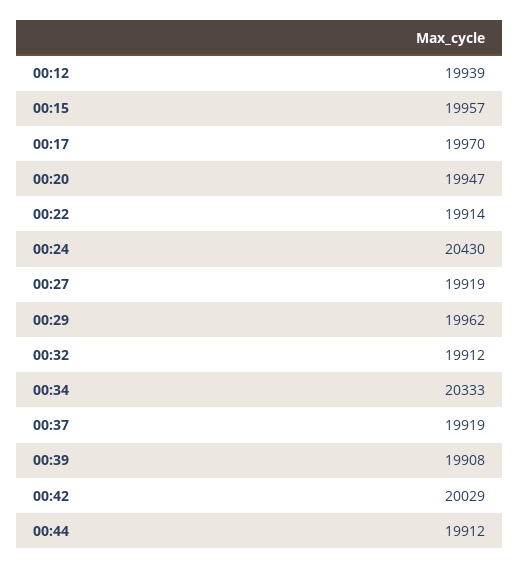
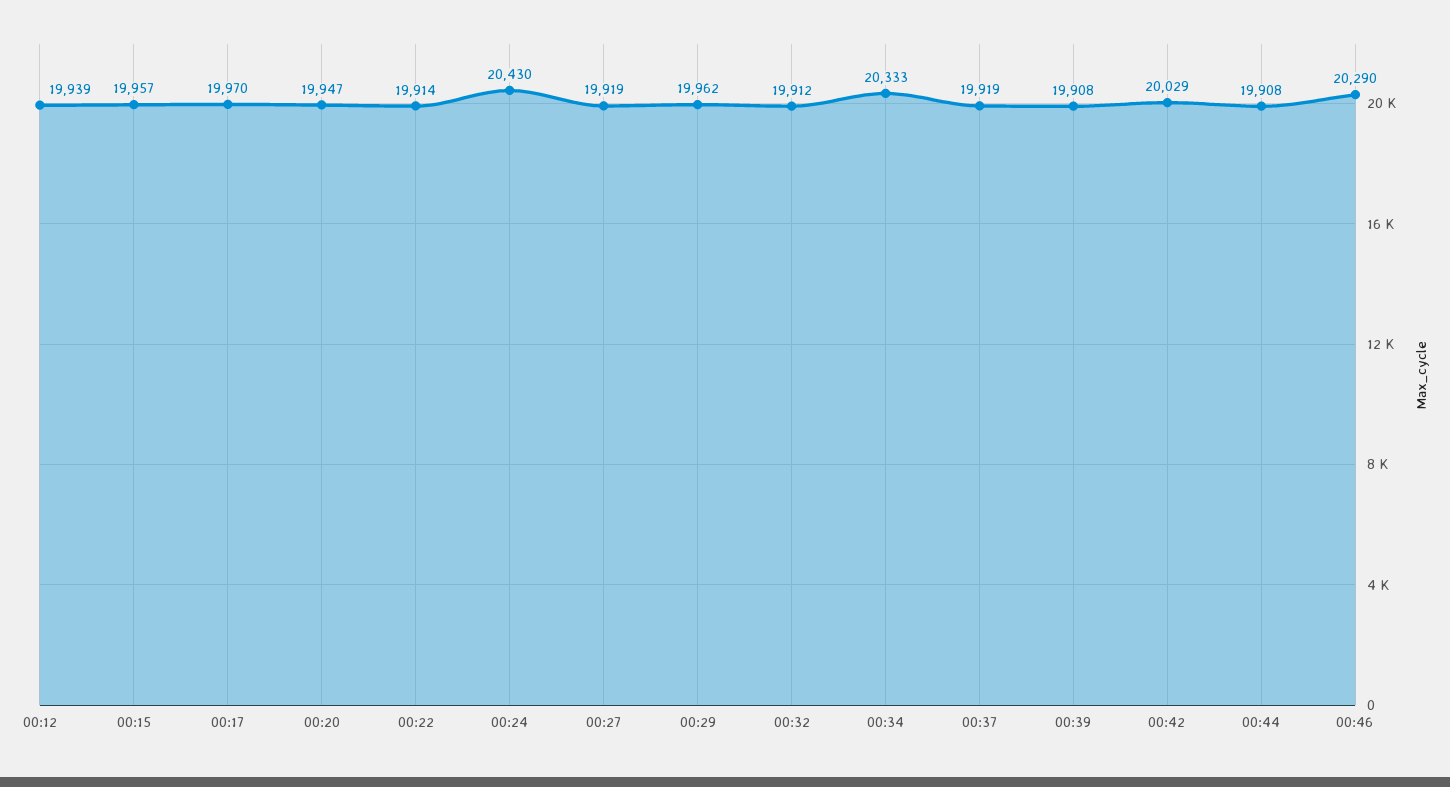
00:44: 19912 -> 19908
00:46: none -> 20290

